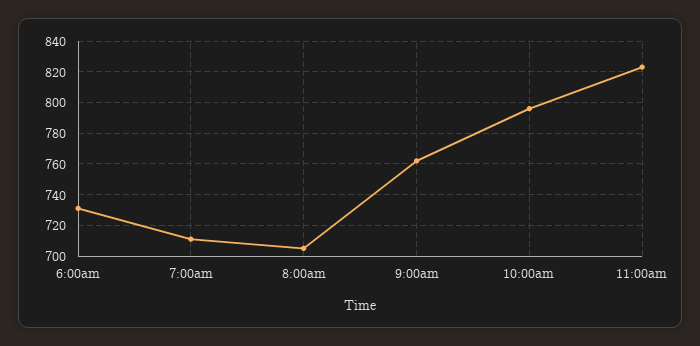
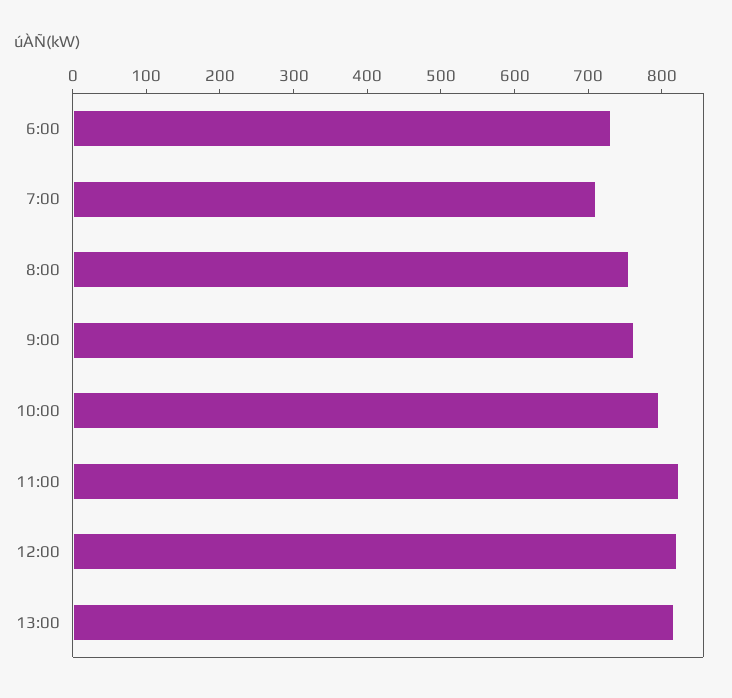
8:00am: 705 -> 760
12:00: none -> 820
13:00: none -> 820

